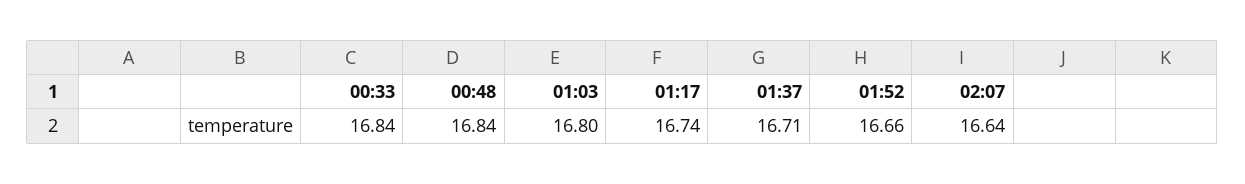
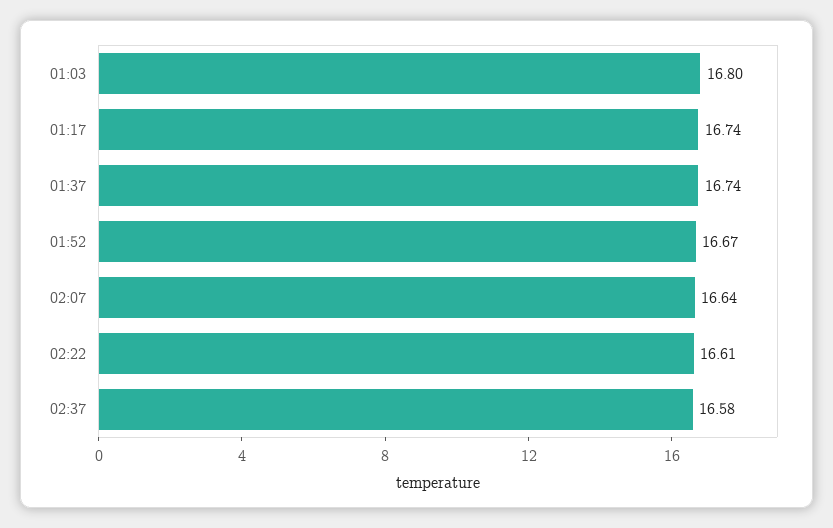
00:33: 16.84 -> none
00:48: 16.84 -> none
01:37: 16.71 -> 16.74
01:52: 16.66 -> 16.67
02:22: none -> 16.61
02:37: none -> 16.58

